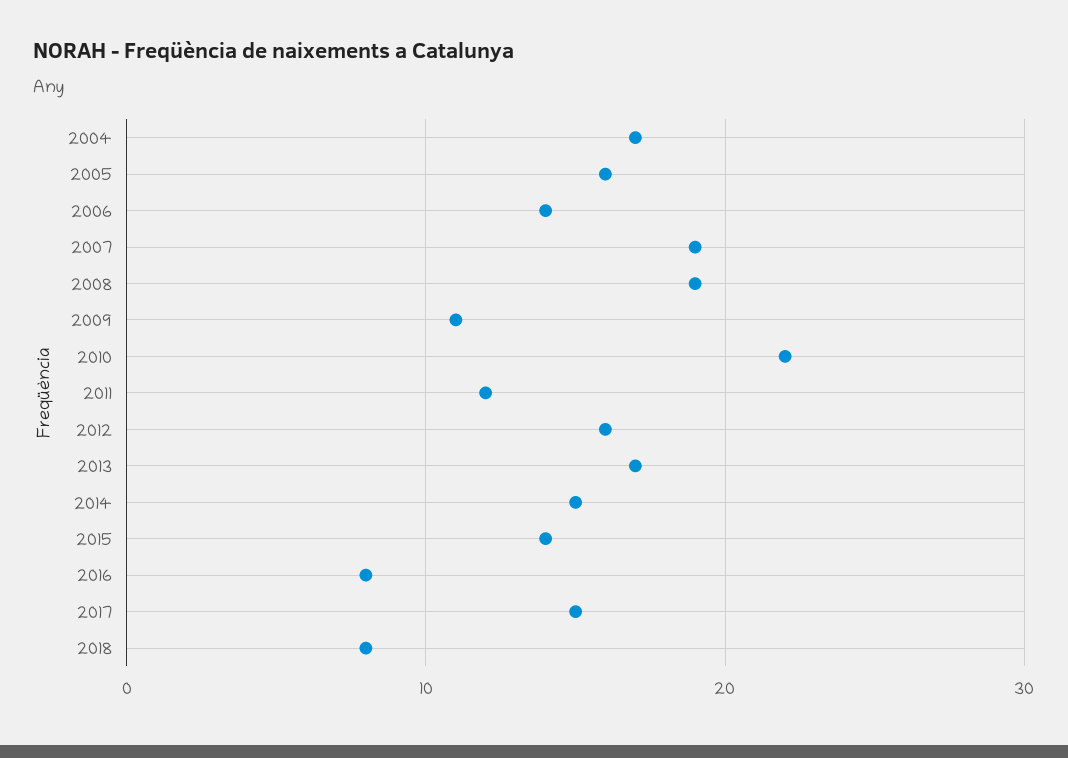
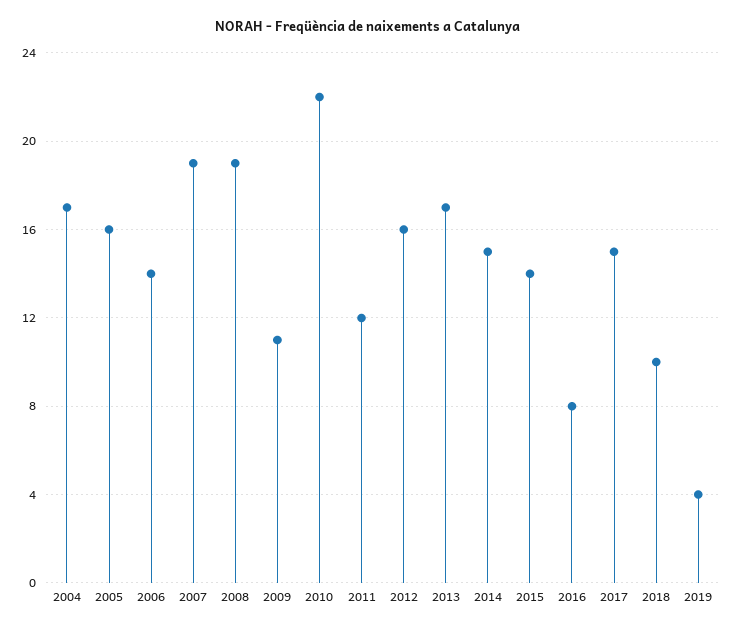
2018: 8 -> 10
2019: none -> 4

